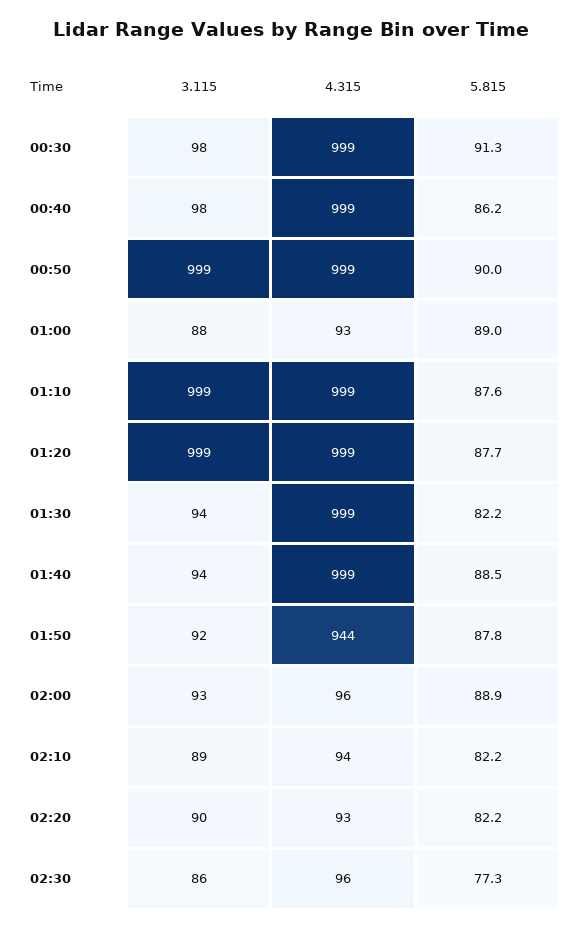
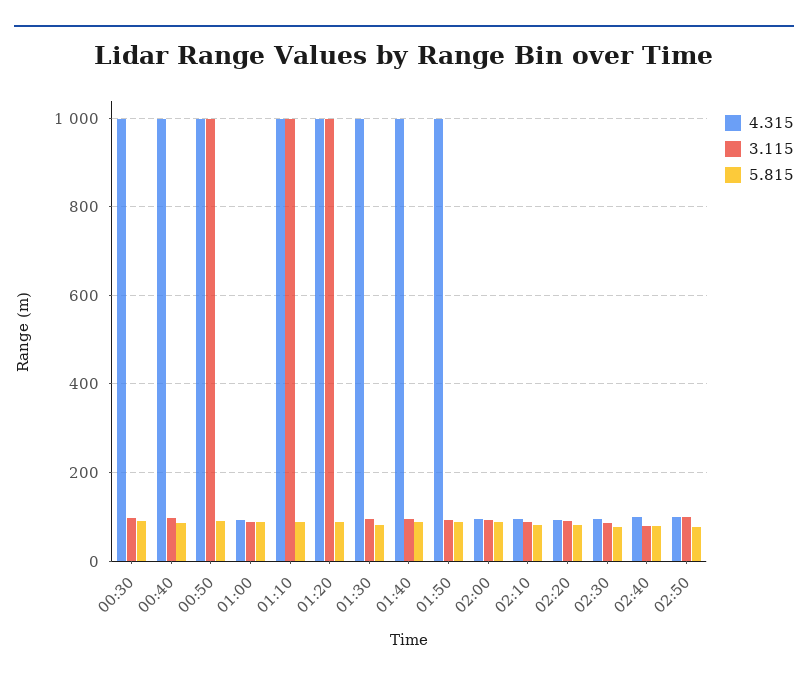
4.315, 01:50: 944 -> 1000
4.315, 02:40: none -> 100
3.115, 02:40: none -> 80
5.815, 02:40: none -> 80
4.315, 02:50: none -> 100
3.115, 02:50: none -> 100
5.815, 02:50: none -> 80

